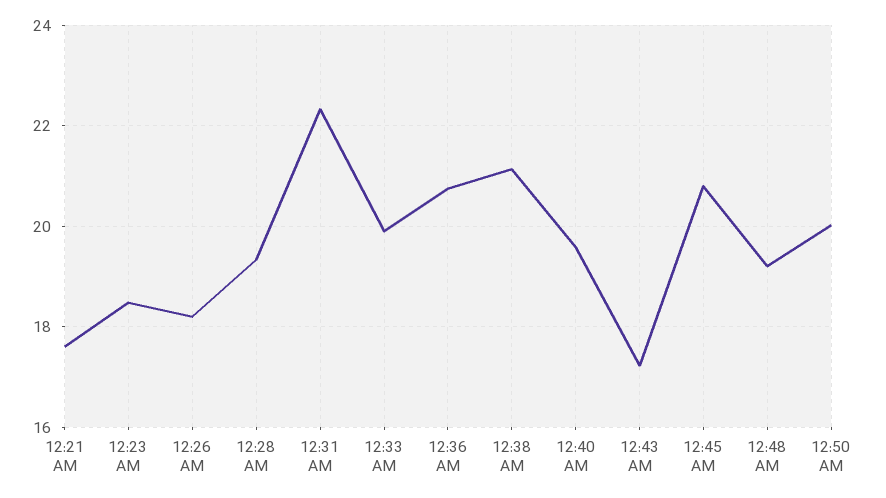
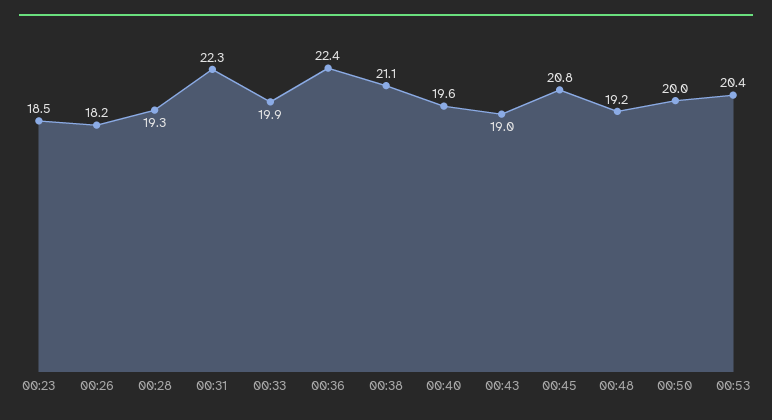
12:21 AM: 17.6 -> none
12:36 AM: 20.8 -> 22.4
12:43 AM: 17.2 -> 19
00:53: none -> 20.4

